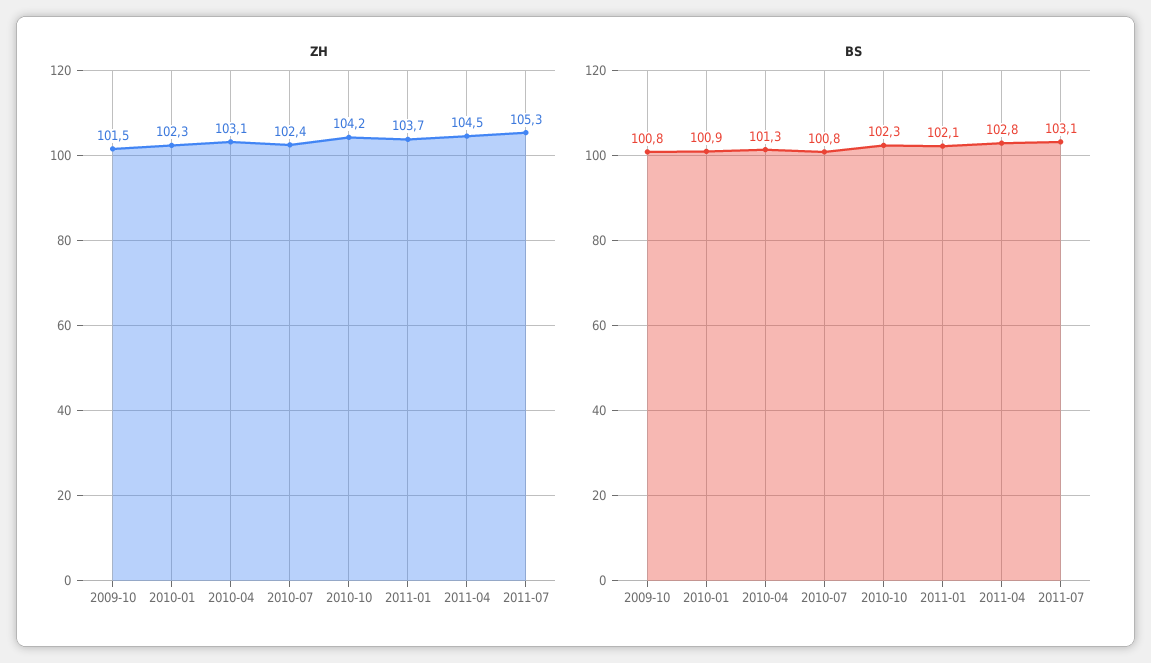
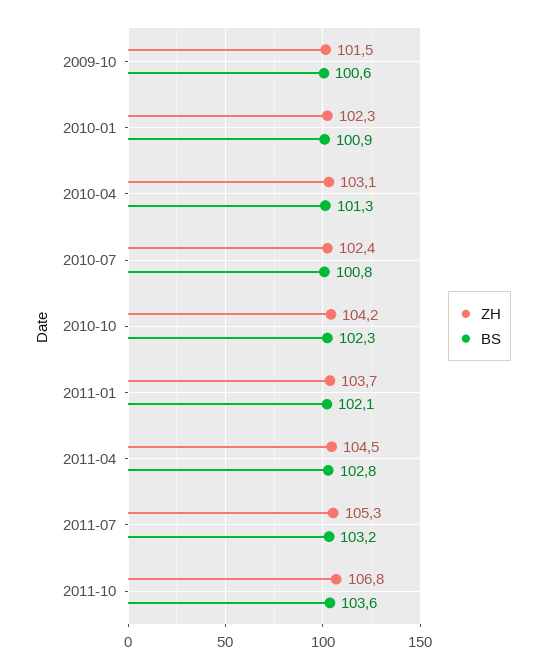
BS, 2009-10: 100.8 -> 100.6
BS, 2011-07: 103.1 -> 103.2
ZH, 2011-10: none -> 106.8
BS, 2011-10: none -> 103.6

